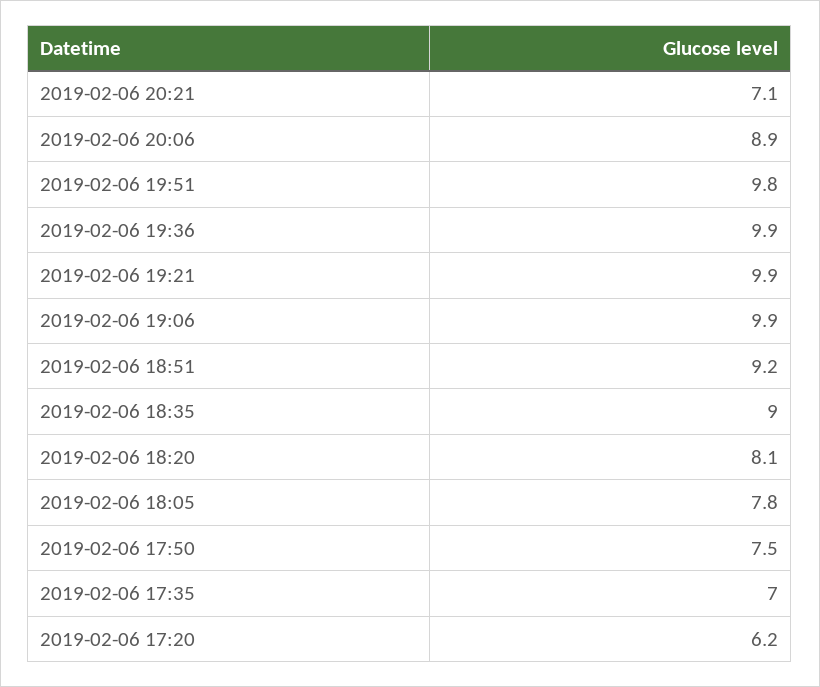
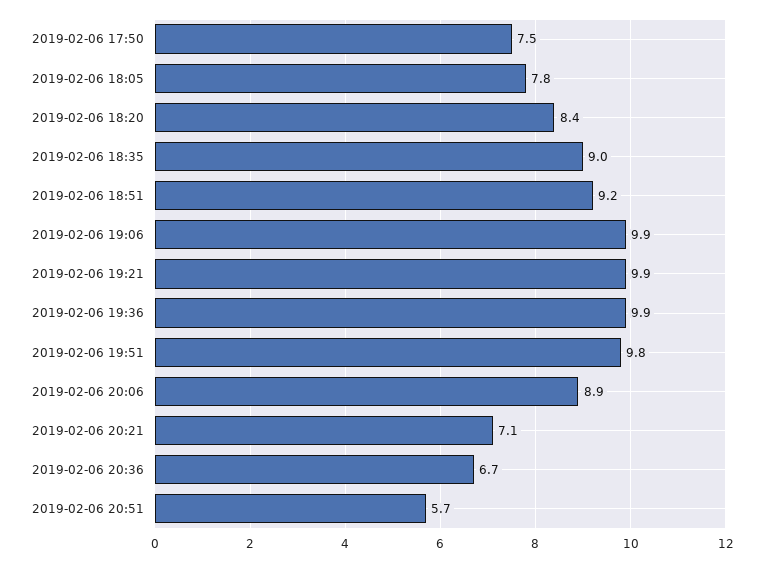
2019-02-06 18:20: 8.1 -> 8.4
2019-02-06 17:35: 7 -> none
2019-02-06 17:20: 6.2 -> none
2019-02-06 20:36: none -> 6.7
2019-02-06 20:51: none -> 5.7

